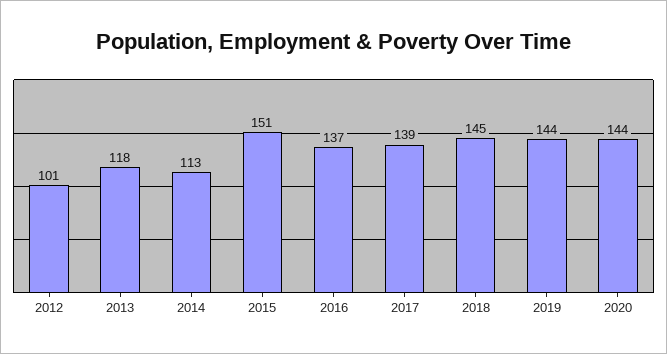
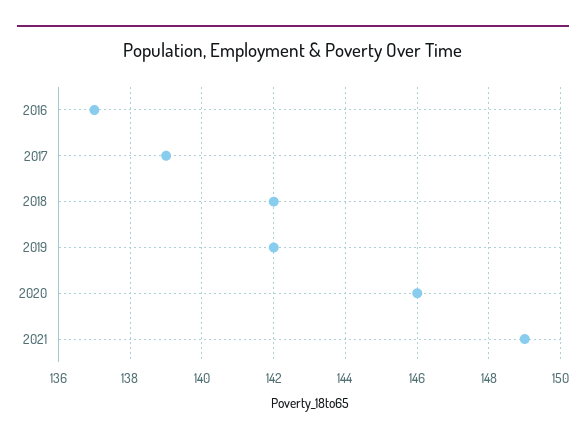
2012: 101 -> none
2013: 118 -> none
2014: 113 -> none
2015: 151 -> none
2018: 145 -> 142
2019: 144 -> 142
2020: 144 -> 146
2021: none -> 149

